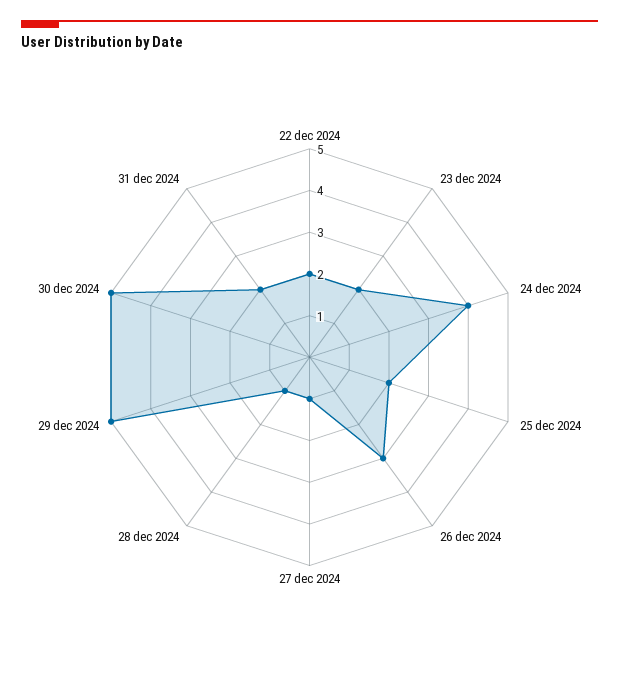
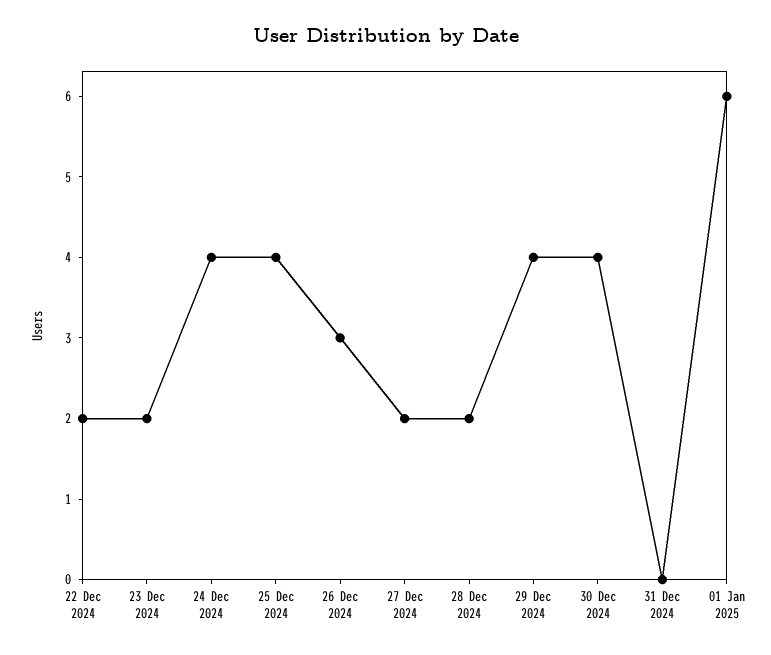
25 dec 2024: 2 -> 4
27 dec 2024: 1 -> 2
28 dec 2024: 1 -> 2
29 dec 2024: 5 -> 4
30 dec 2024: 5 -> 4
31 dec 2024: 2 -> 0
01 Jan 2025: none -> 6

